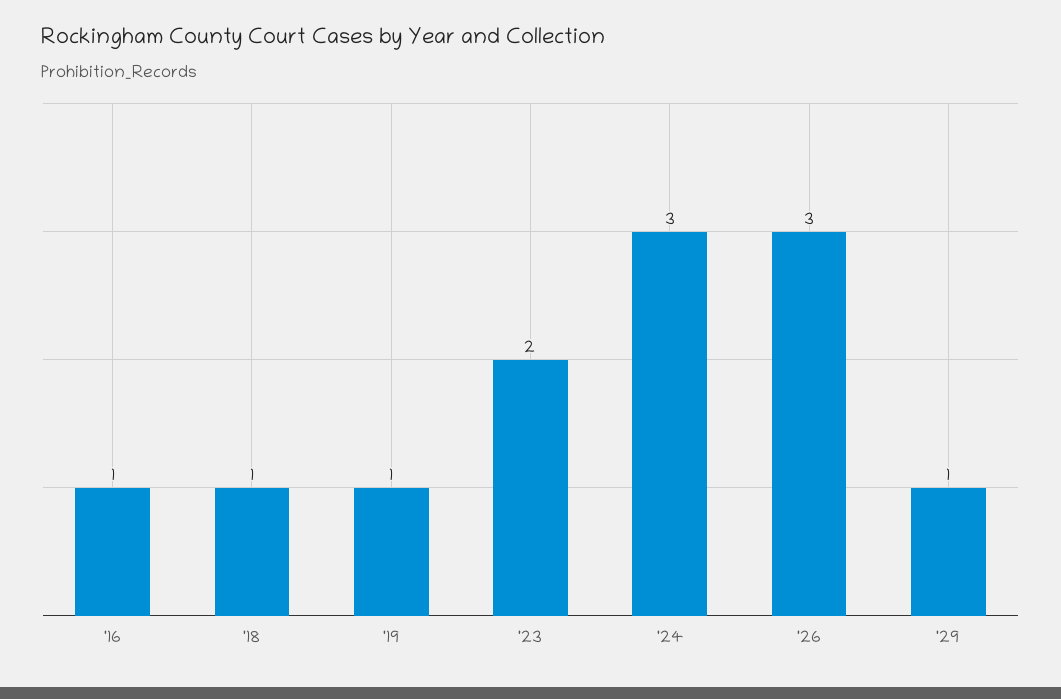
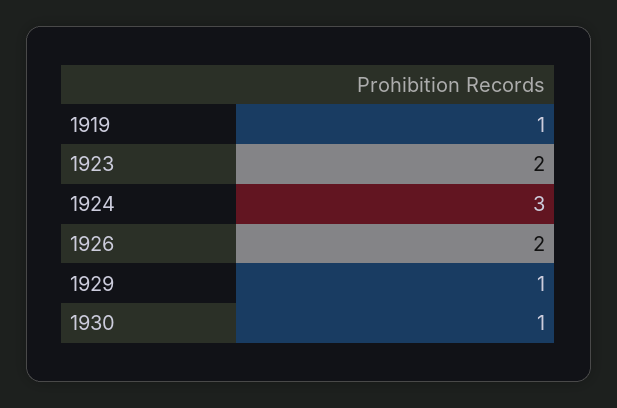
'16: 1 -> none
'18: 1 -> none
'26: 3 -> 2
1930: none -> 1

